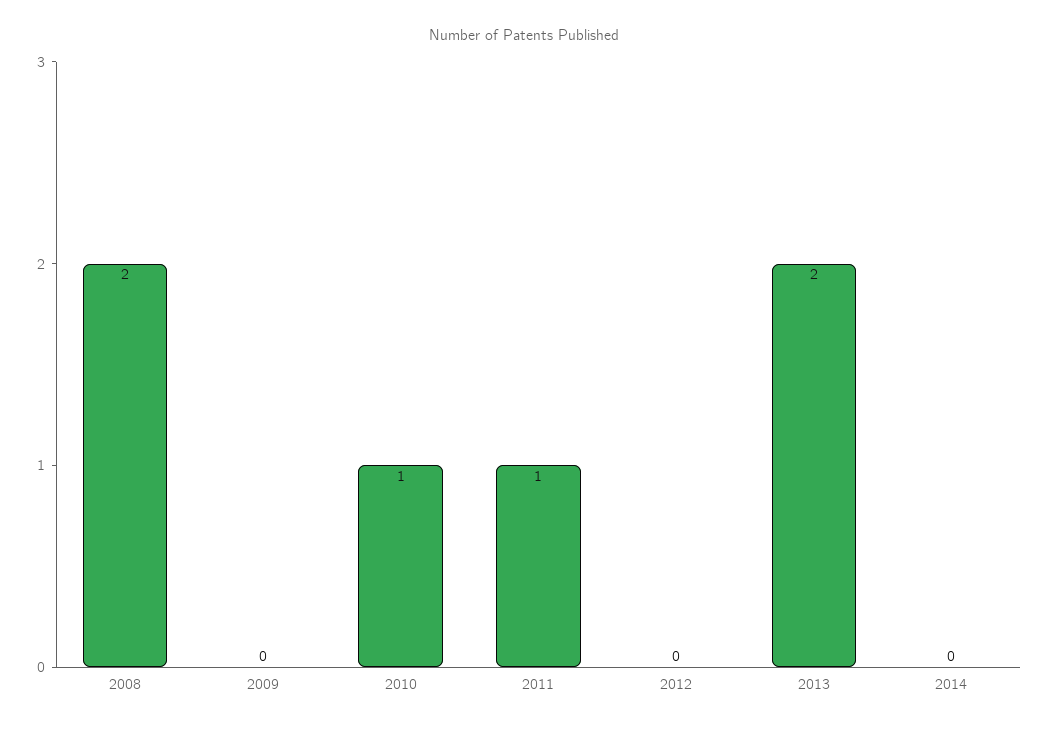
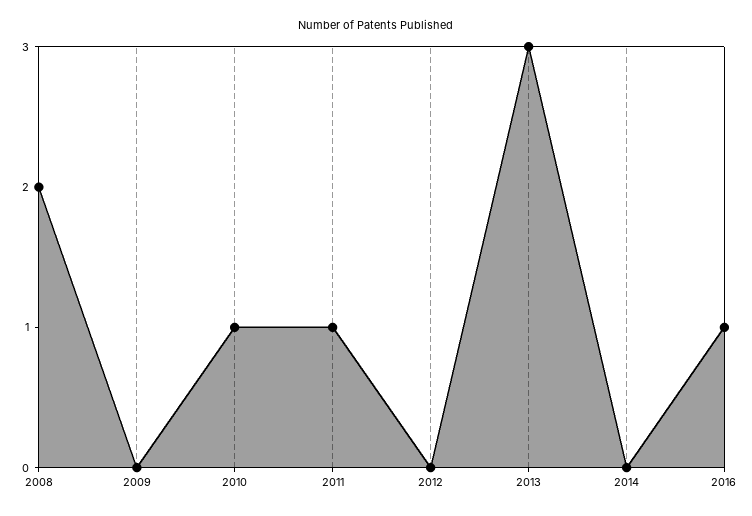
2013: 2 -> 3
2016: none -> 1

